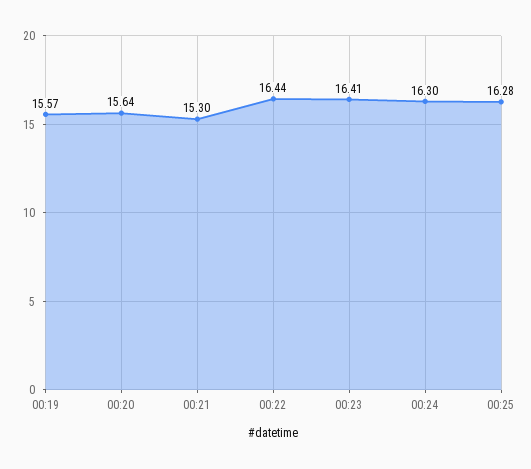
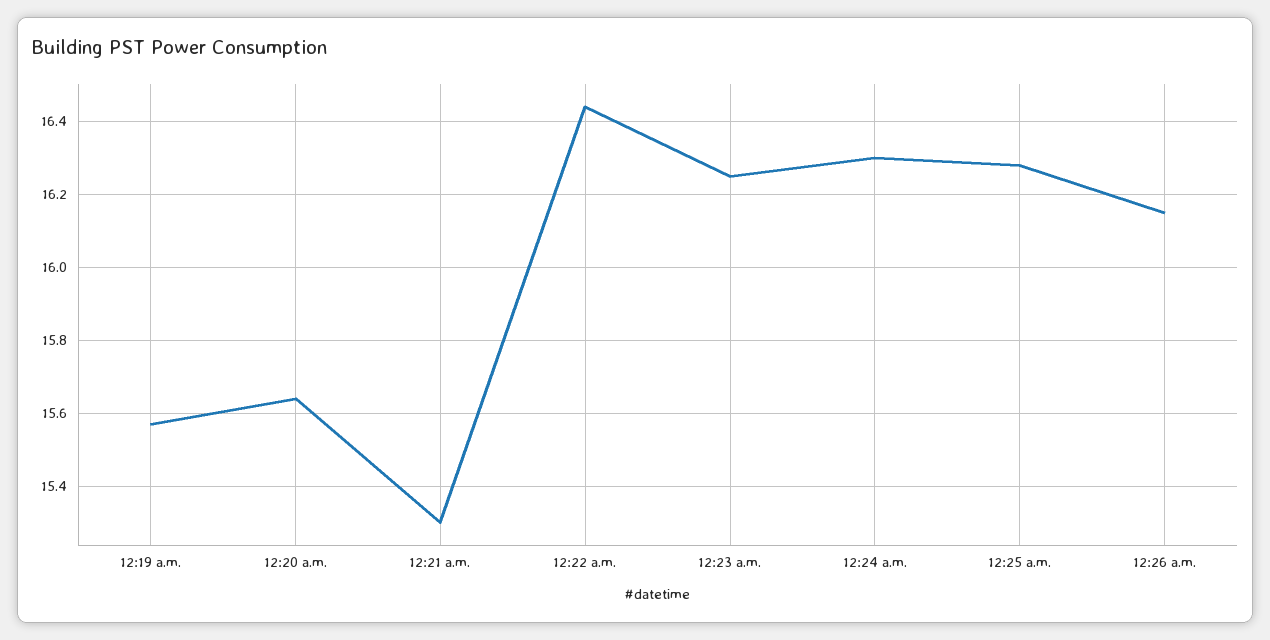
00:23: 16.41 -> 16.25
12:26 a.m.: none -> 16.15

